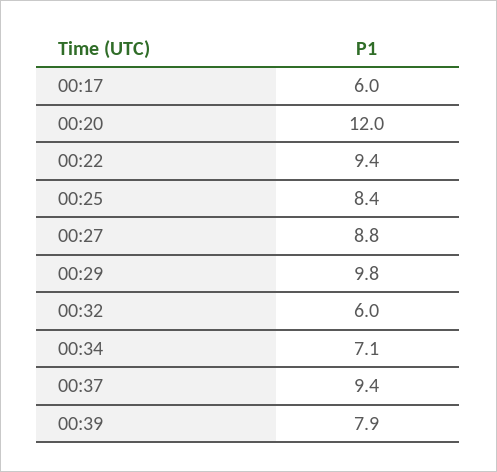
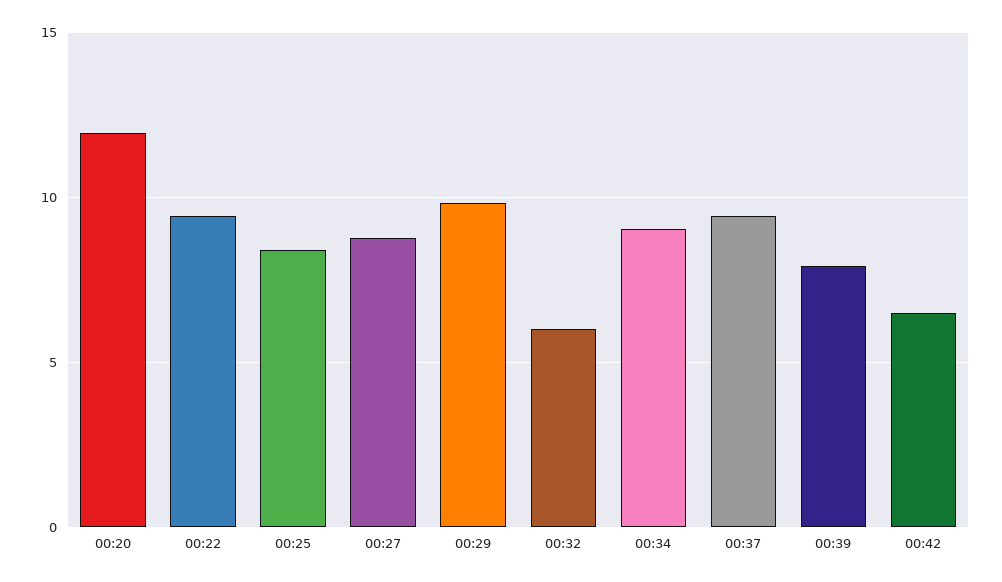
00:17: 6 -> none
00:34: 7.1 -> 9
00:42: none -> 6.5

